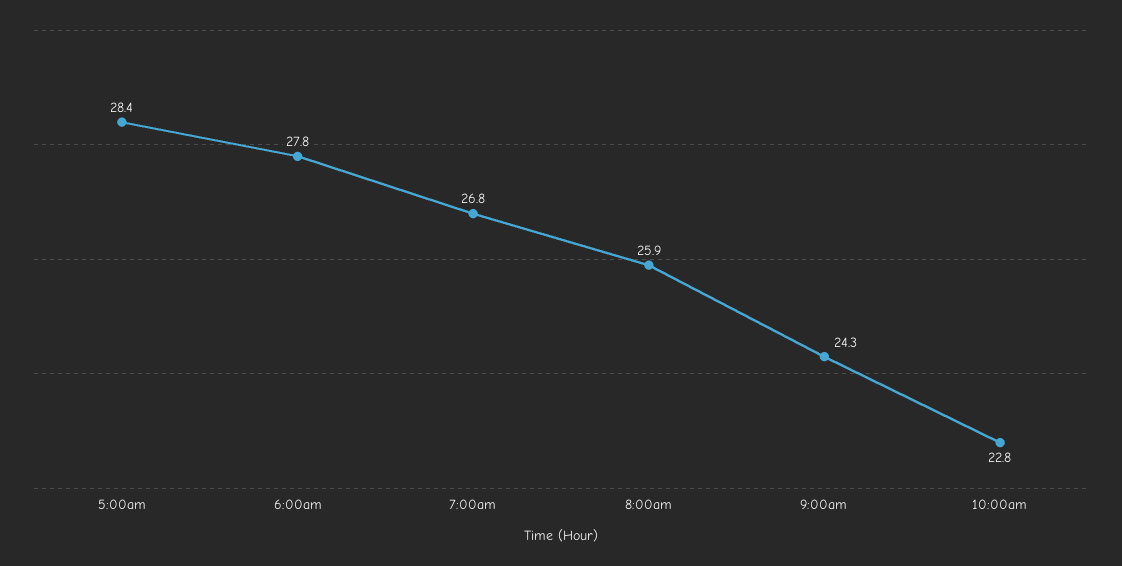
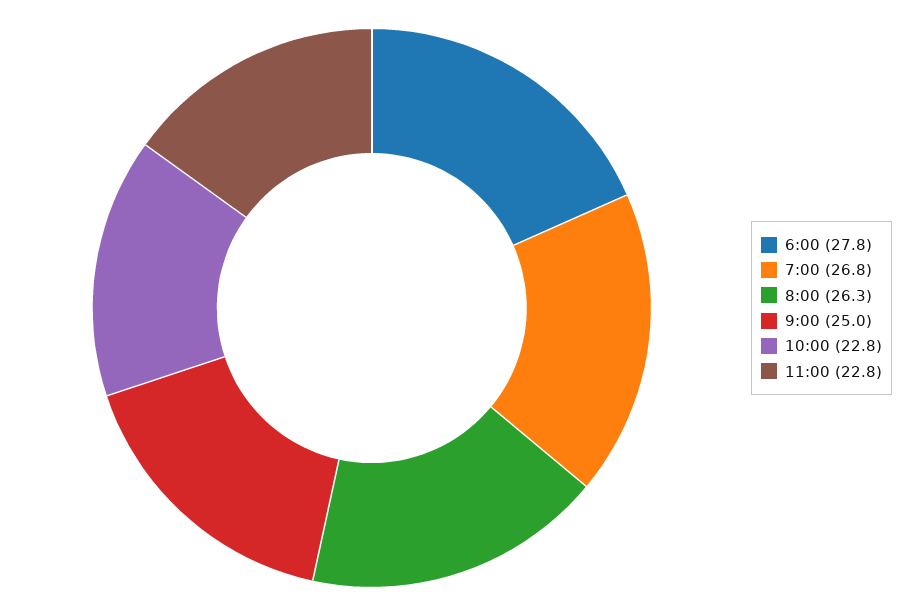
5:00am: 28.4 -> none
8:00am: 25.9 -> 26.3
9:00am: 24.3 -> 25
11:00: none -> 22.8

